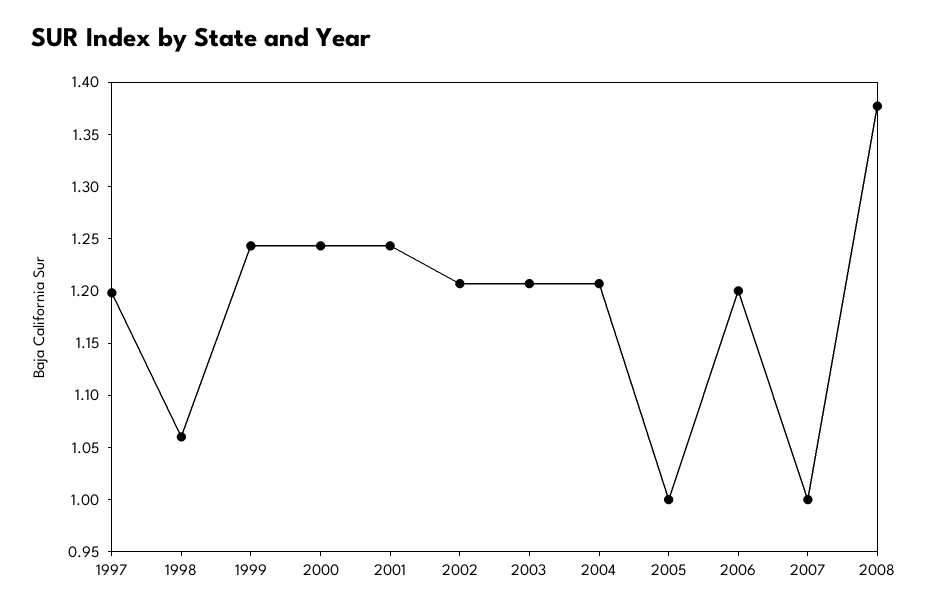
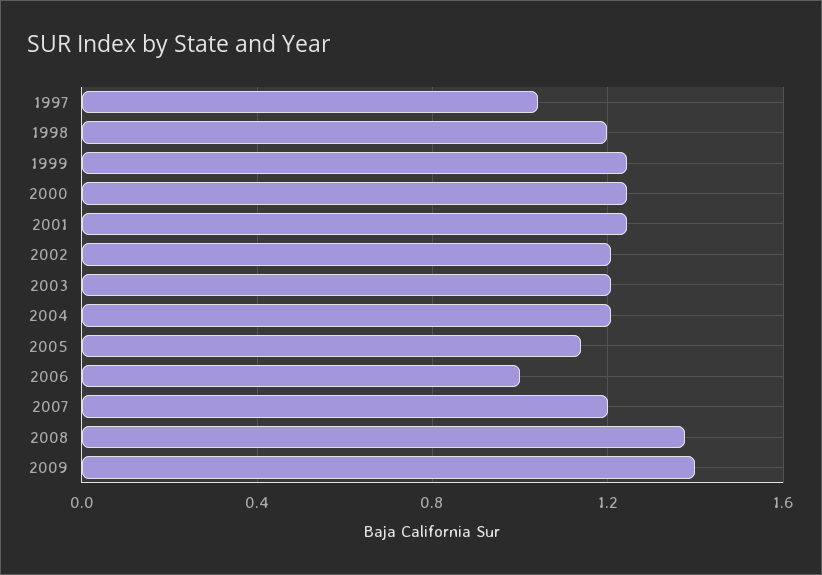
1997: 1.2 -> 1.05
1998: 1.06 -> 1.2
2005: 1 -> 1.15
2006: 1.2 -> 1
2007: 1 -> 1.2
2009: none -> 1.4

